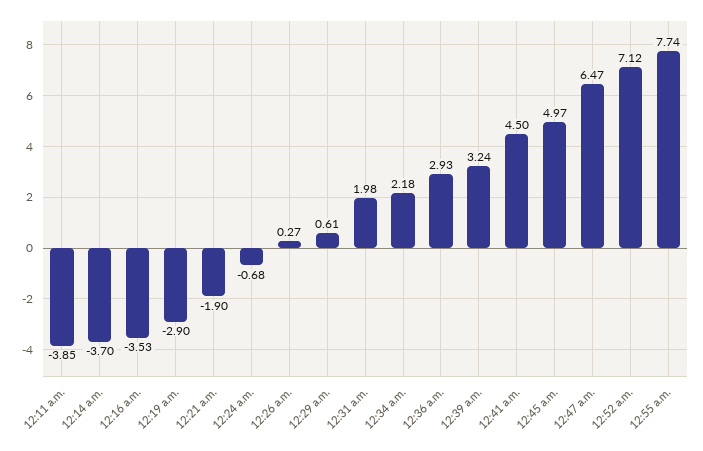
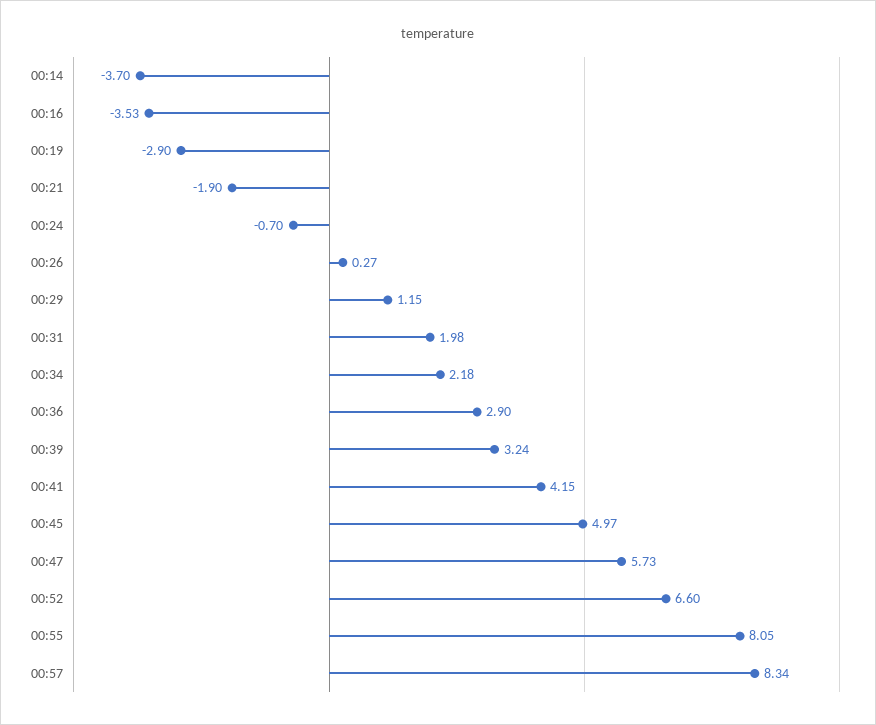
12:11 a.m.: -3.85 -> none
12:24 a.m.: -0.68 -> -0.7
12:29 a.m.: 0.61 -> 1.15
12:36 a.m.: 2.93 -> 2.9
12:41 a.m.: 4.5 -> 4.15
12:47 a.m.: 6.47 -> 5.73
12:52 a.m.: 7.12 -> 6.6
12:55 a.m.: 7.74 -> 8.05
00:57: none -> 8.34

